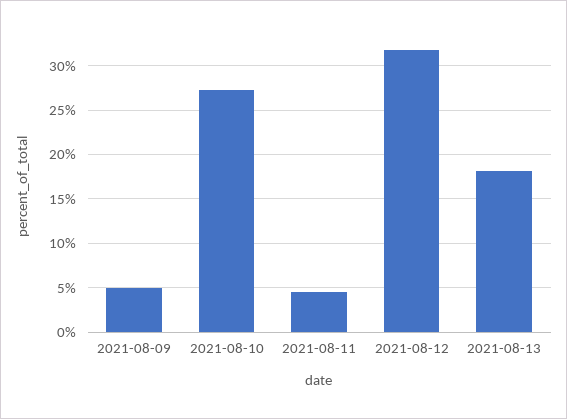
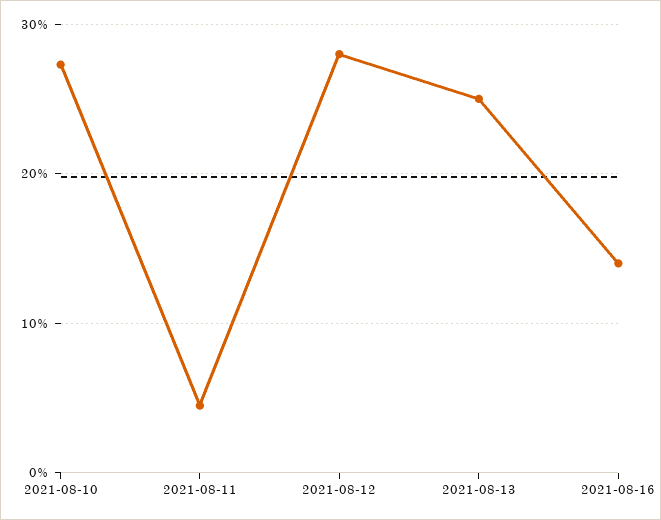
2021-08-09: 5 -> none
2021-08-12: 32 -> 28
2021-08-13: 18 -> 25
2021-08-16: none -> 14

